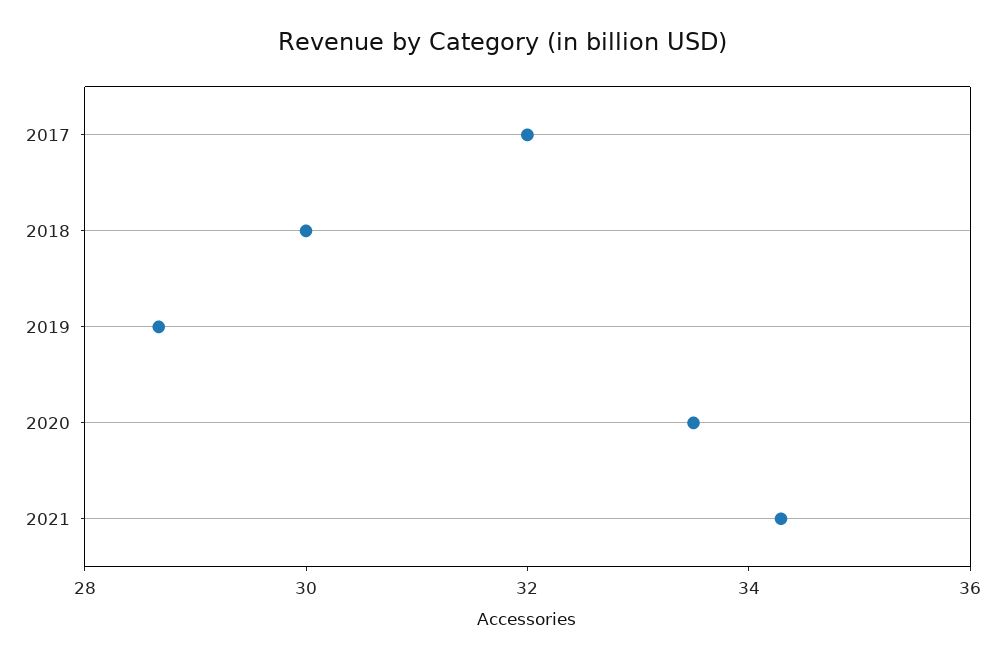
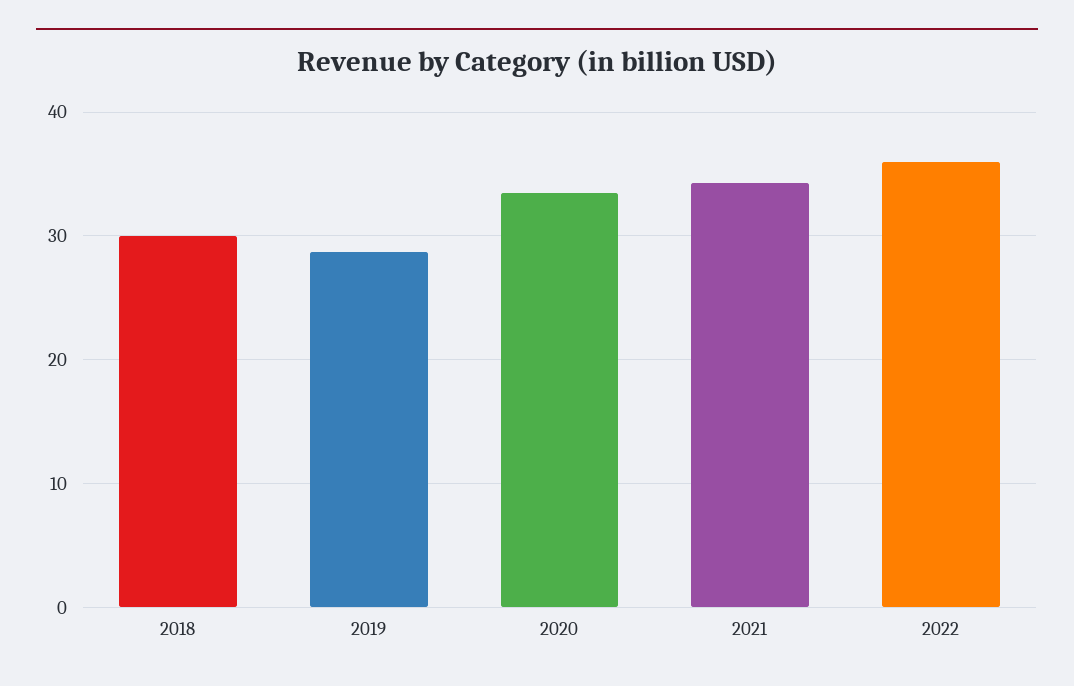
2017: 32 -> none
2022: none -> 36

